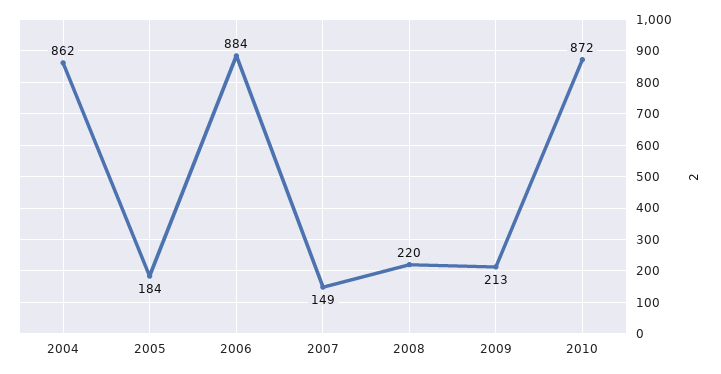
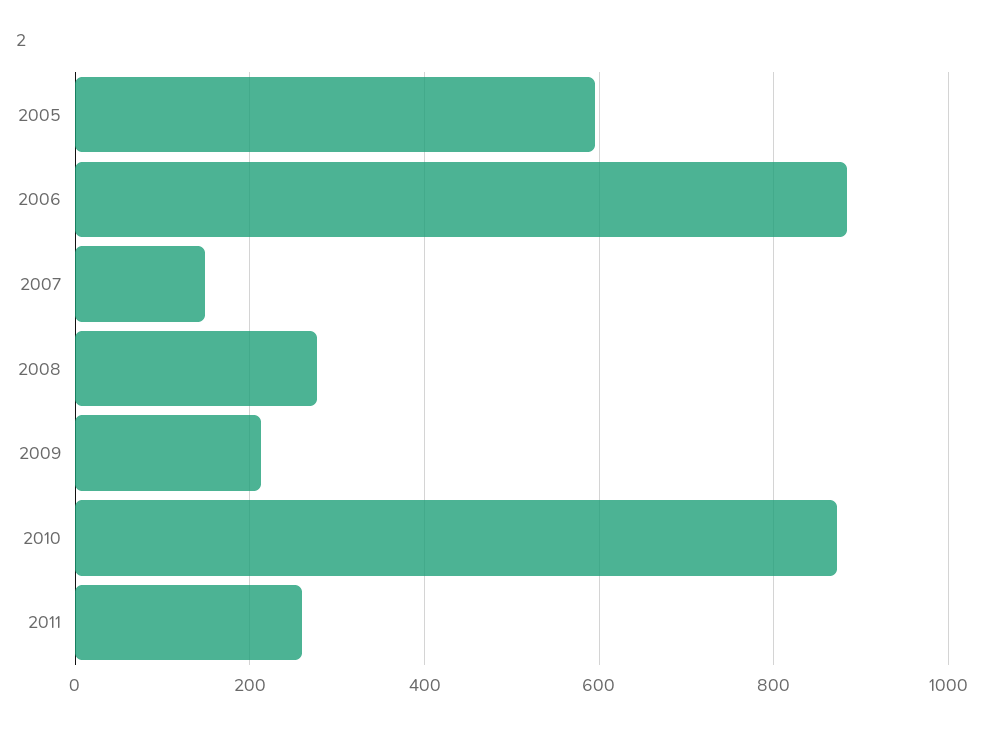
2004: 862 -> none
2005: 184 -> 600
2008: 220 -> 280
2011: none -> 260

